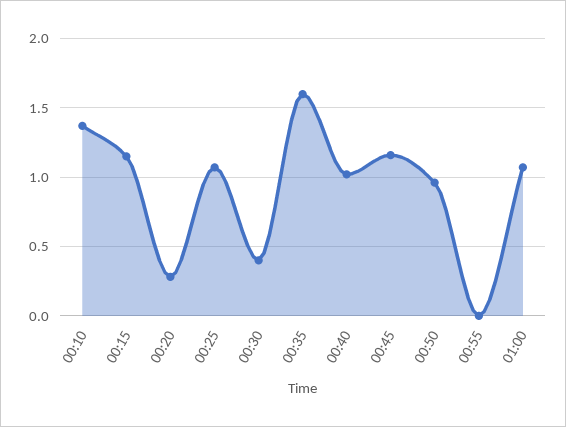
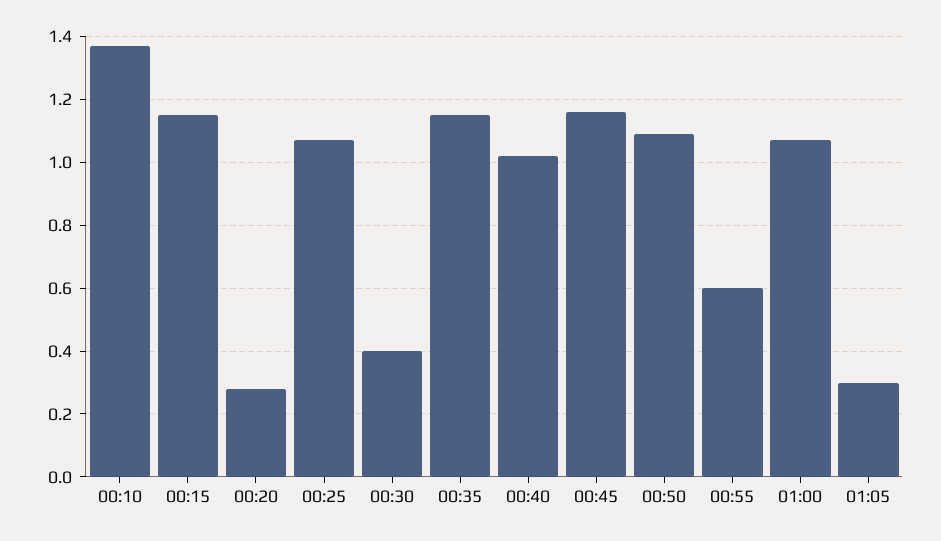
00:35: 1.6 -> 1.15
00:50: 0.95 -> 1.1
00:55: 0 -> 0.6
01:05: none -> 0.3

